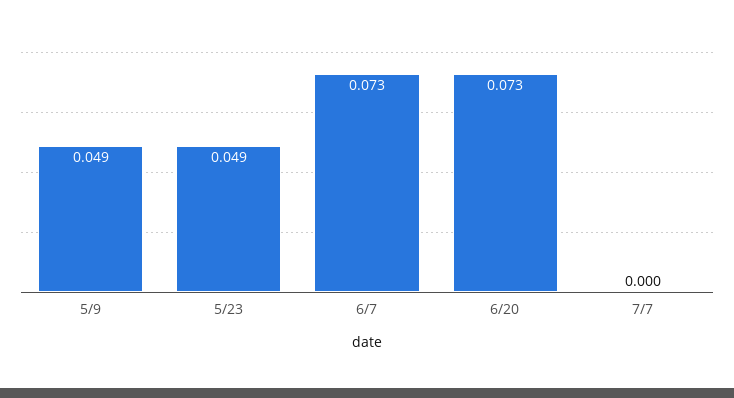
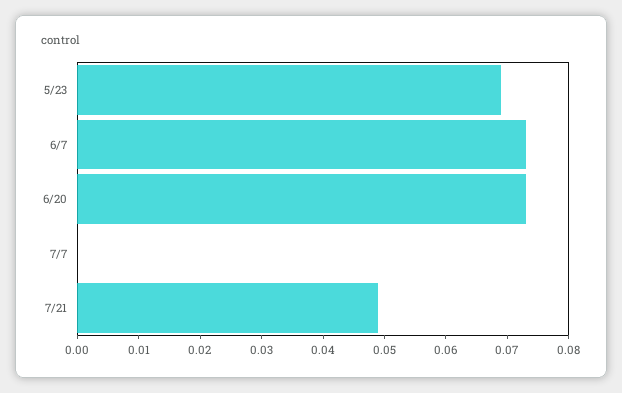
5/9: 0.049 -> none
5/23: 0.049 -> 0.07
7/21: none -> 0.05

